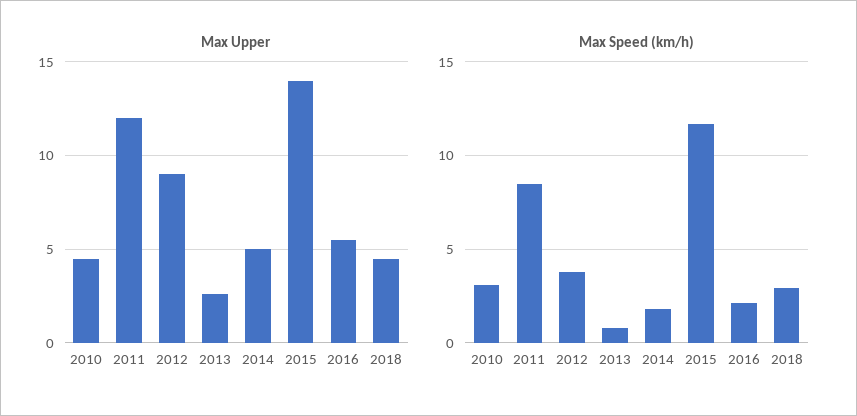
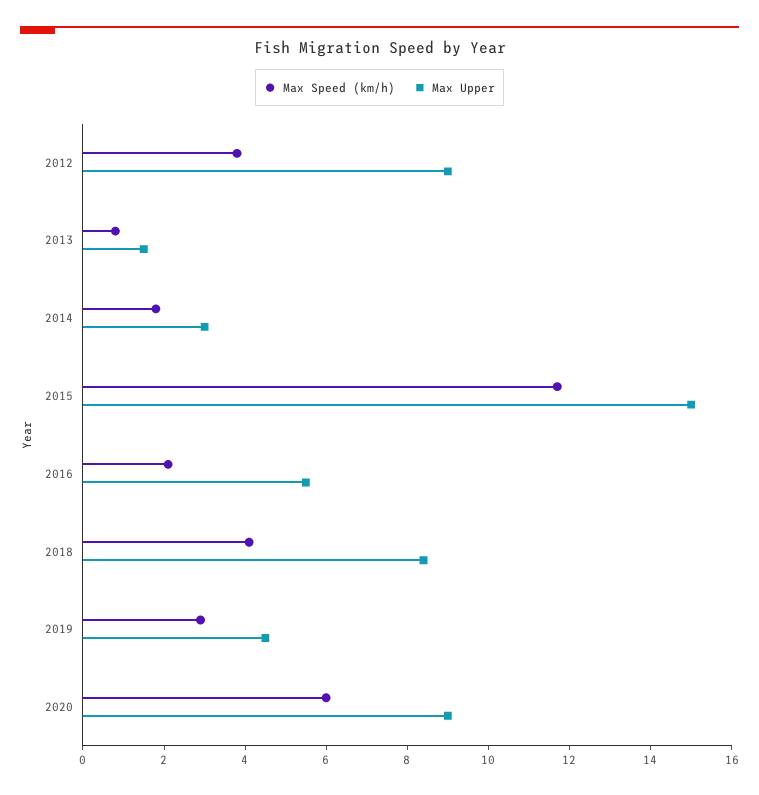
Max Upper, 2010: 4.5 -> none
Max Upper, 2011: 12 -> none
Max Upper, 2013: 2.5 -> 1.5
Max Upper, 2014: 5 -> 3
Max Upper, 2015: 14 -> 15
Max Upper, 2018: 4.5 -> 8.5
Max Speed (km/h), 2010: 3 -> none
Max Speed (km/h), 2011: 8.5 -> none
Max Speed (km/h), 2018: 3 -> 4
Max Speed (km/h), 2019: none -> 3
Max Upper, 2019: none -> 4.5
Max Speed (km/h), 2020: none -> 6
Max Upper, 2020: none -> 9

